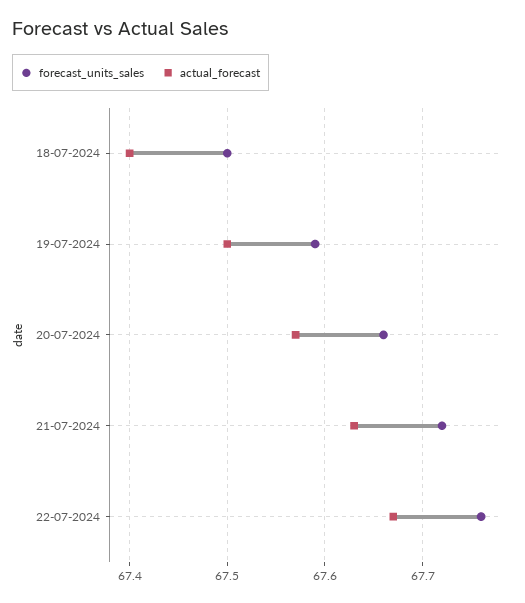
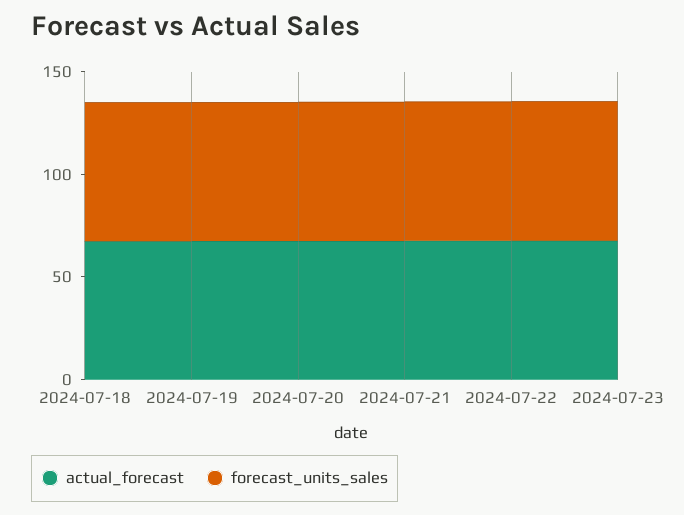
actual_forecast, 2024-07-23: none -> 70
forecast_units_sales, 2024-07-23: none -> 70

